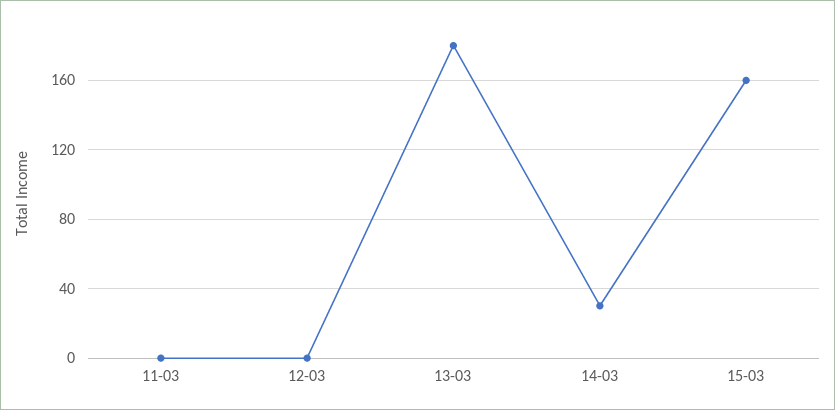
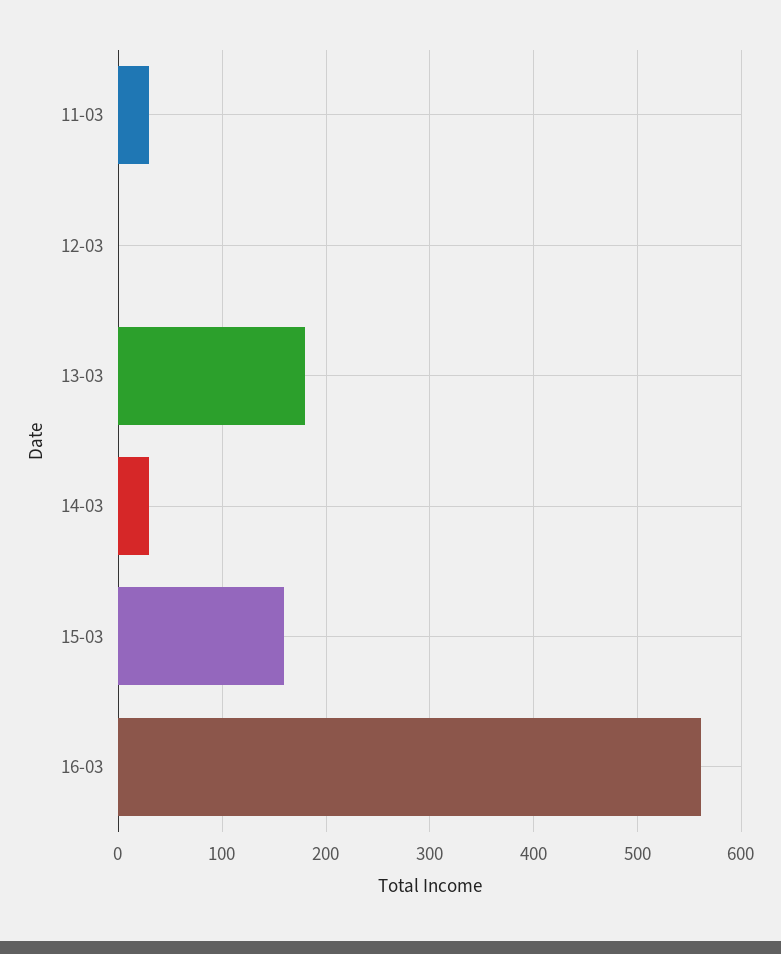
11-03: 0 -> 30
16-03: none -> 560

